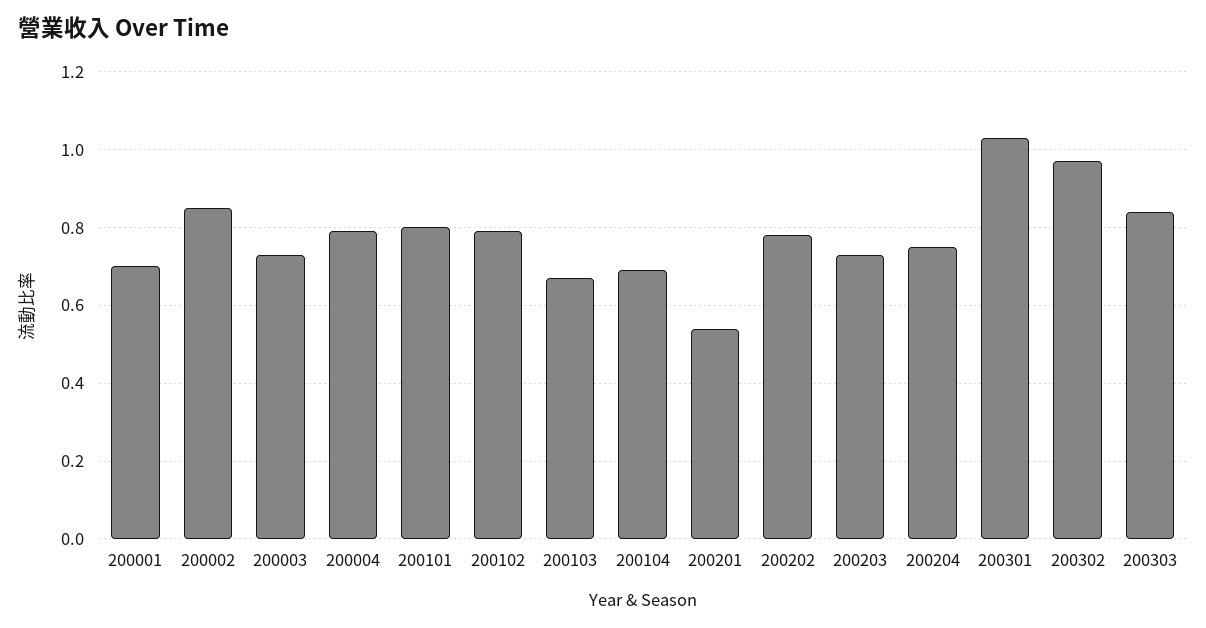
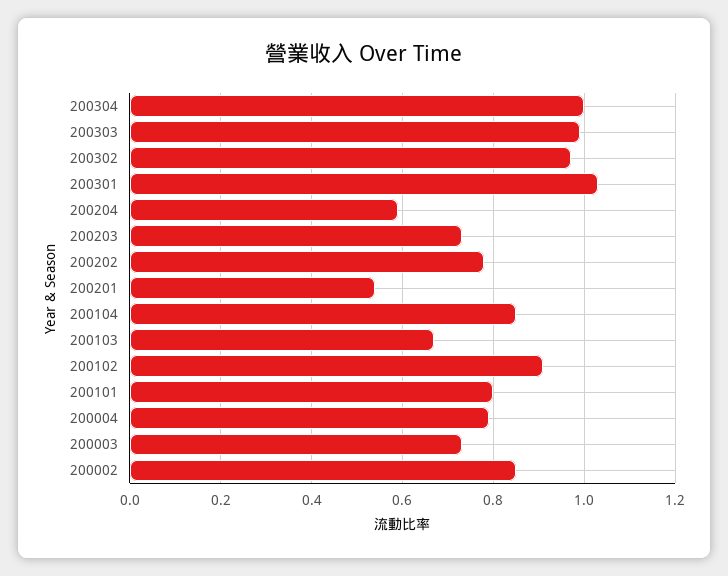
200001: 0.7 -> none
200102: 0.8 -> 0.9
200104: 0.7 -> 0.85
200204: 0.75 -> 0.6
200303: 0.85 -> 1
200304: none -> 1

